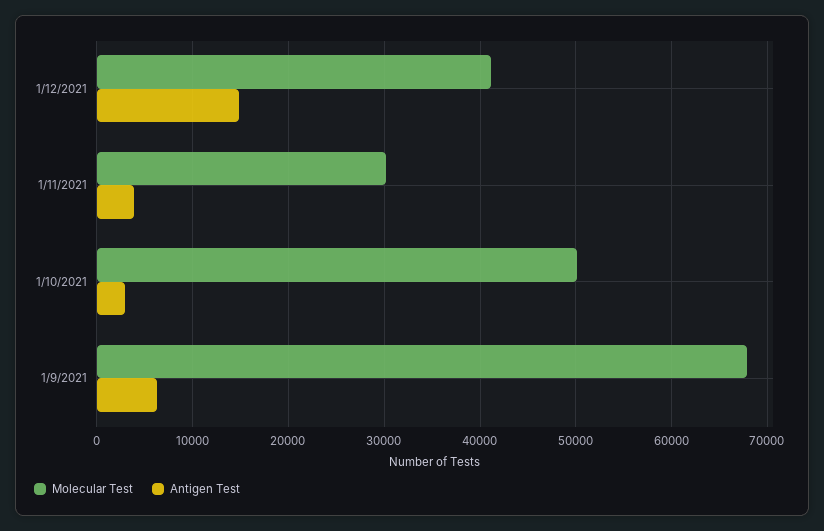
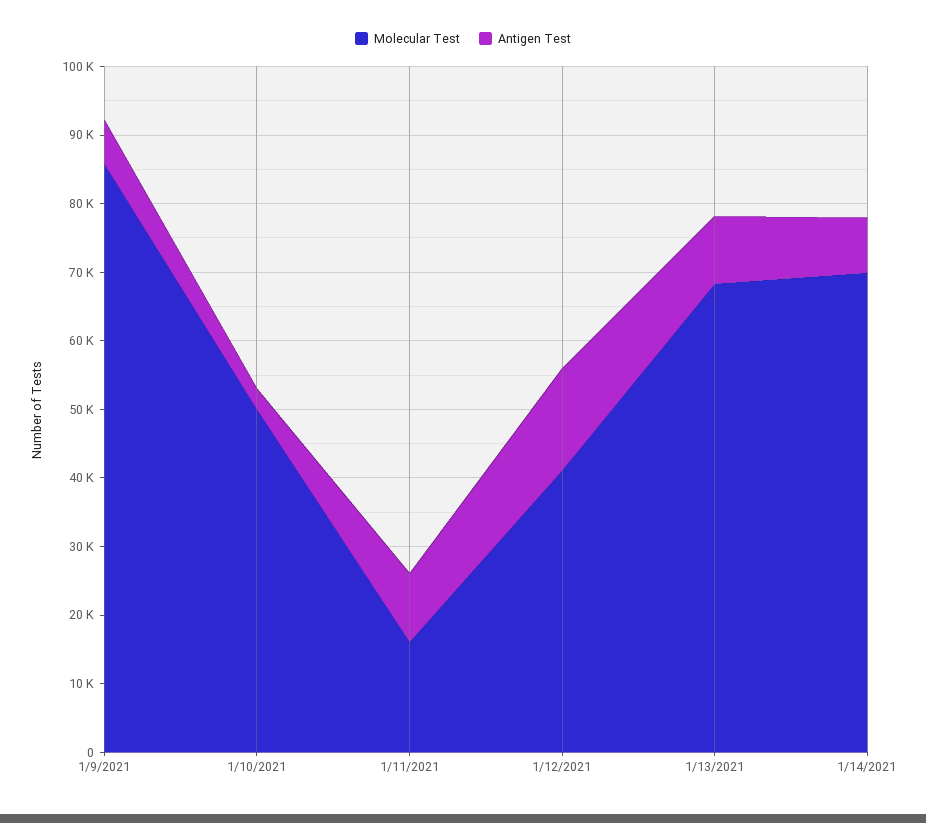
Molecular Test, 1/11/2021: 30000 -> 16000
Antigen Test, 1/11/2021: 4000 -> 10000
Molecular Test, 1/9/2021: 68000 -> 86000
Molecular Test, 1/13/2021: none -> 68000
Antigen Test, 1/13/2021: none -> 10000
Molecular Test, 1/14/2021: none -> 70000
Antigen Test, 1/14/2021: none -> 8000

